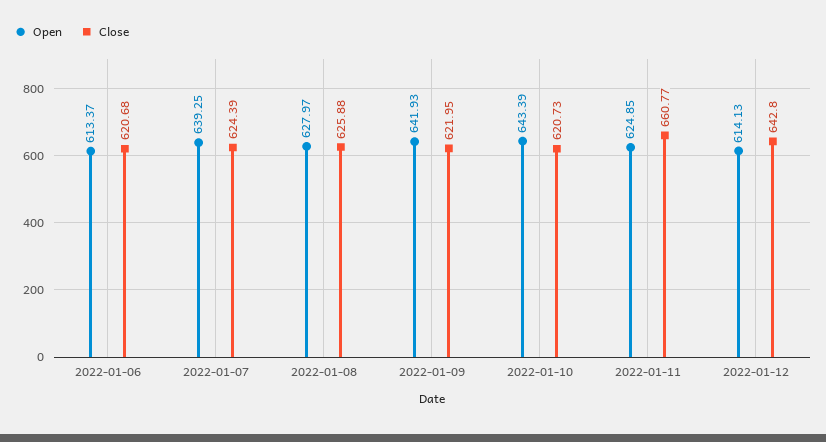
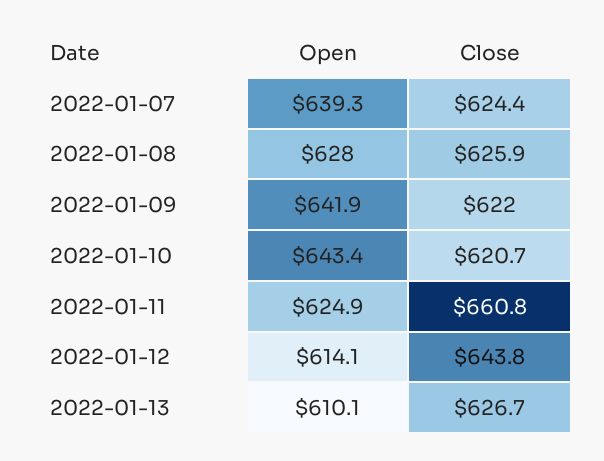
Open, 2022-01-06: 613.37 -> none
Close, 2022-01-06: 620.68 -> none
Close, 2022-01-12: 642.8 -> 643.8
Open, 2022-01-13: none -> 610.1
Close, 2022-01-13: none -> 626.7

